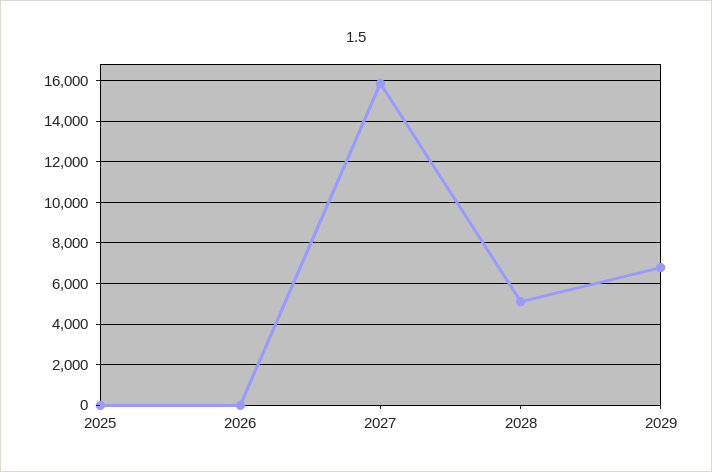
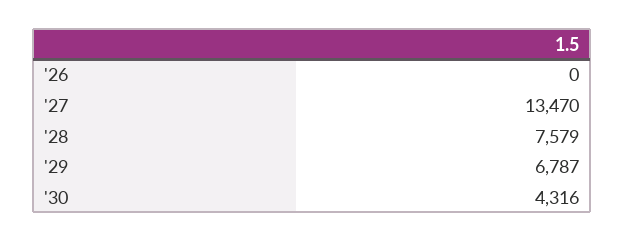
2025: 0 -> none
2027: 16000 -> 13470
2028: 5000 -> 7579
'30: none -> 4316

